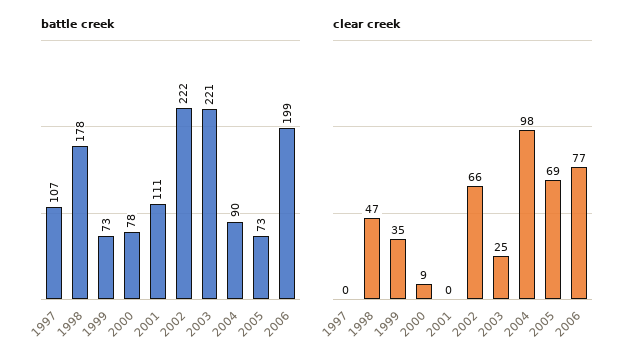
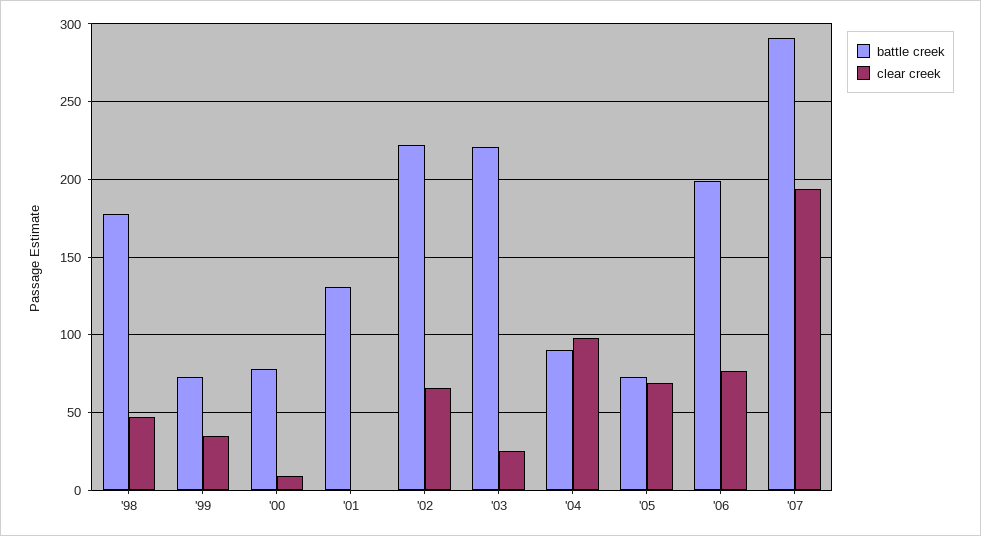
battle creek, 1997: 107 -> none
battle creek, 2001: 111 -> 130
clear creek, 1997: 0 -> none
battle creek, '07: none -> 290
clear creek, '07: none -> 195

